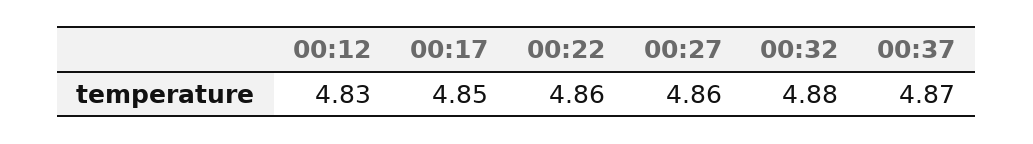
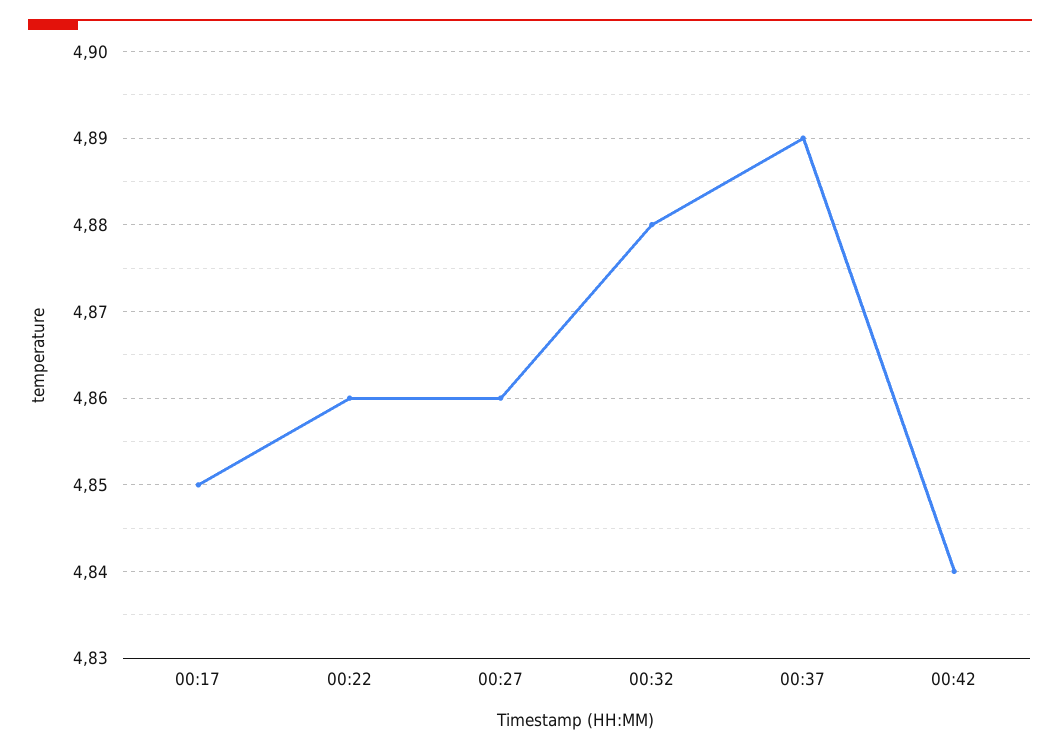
00:12: 4.83 -> none
00:37: 4.87 -> 4.89
00:42: none -> 4.84

